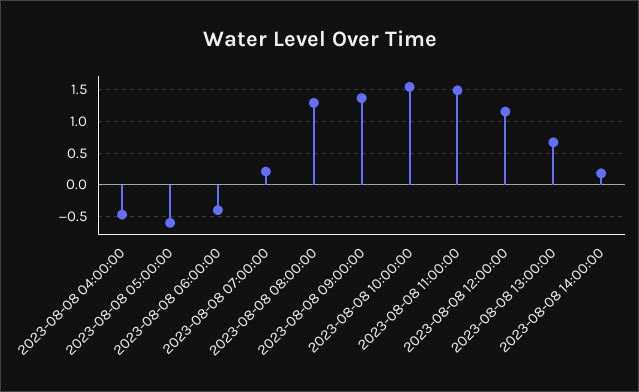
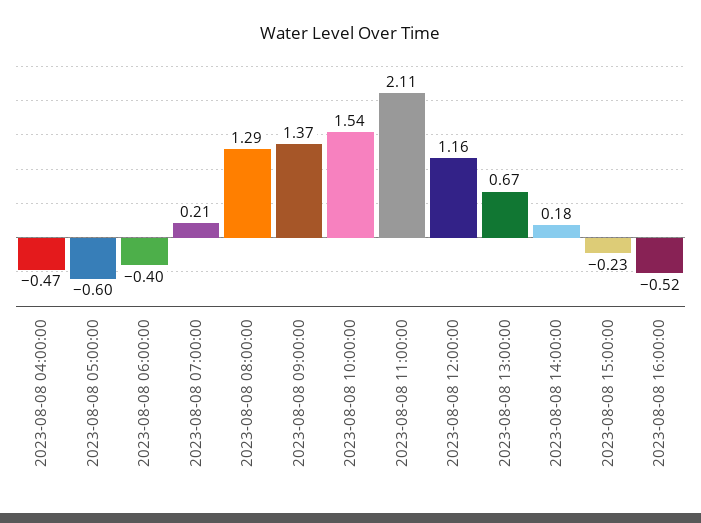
2023-08-08 11:00:00: 1.5 -> 2.11
2023-08-08 15:00:00: none -> -0.23
2023-08-08 16:00:00: none -> -0.52

